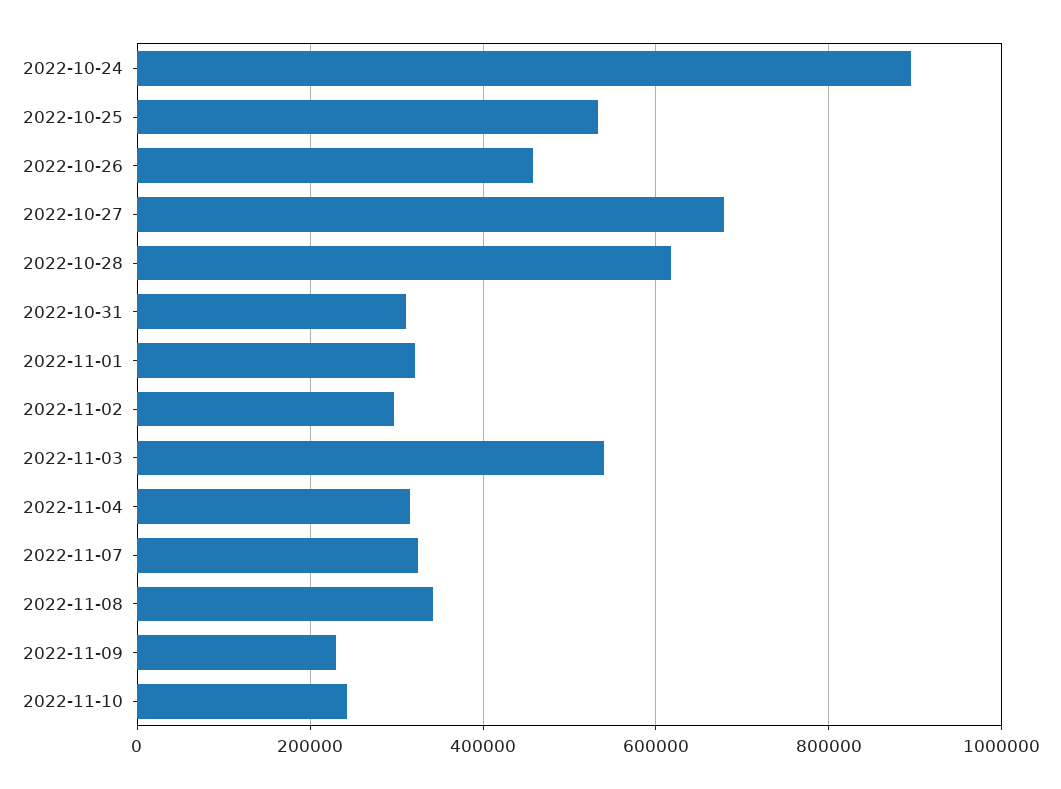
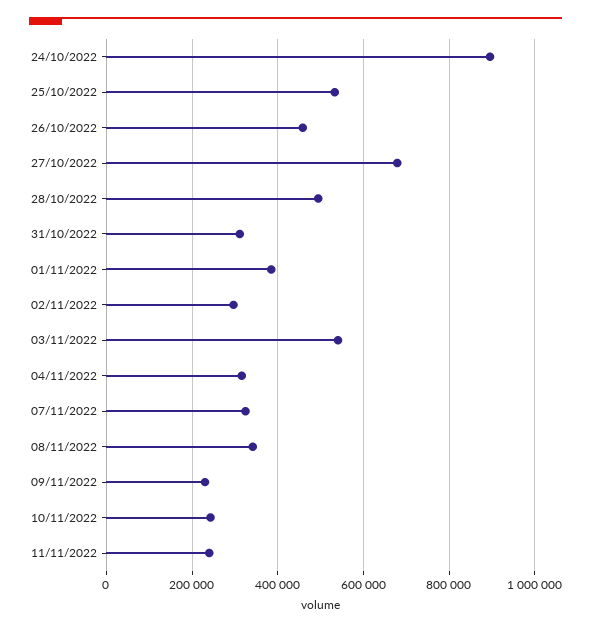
2022-10-28: 620000 -> 500000
2022-11-01: 320000 -> 380000
11/11/2022: none -> 240000

